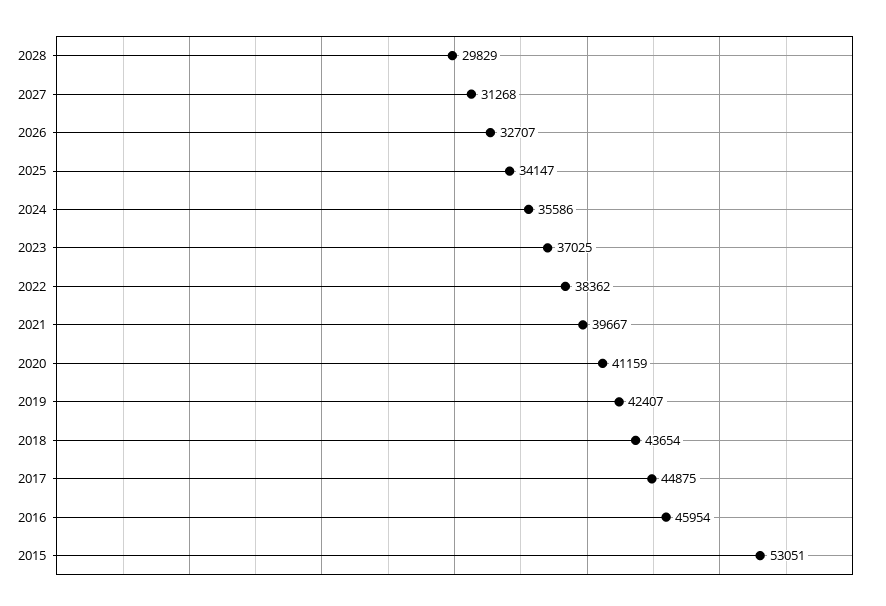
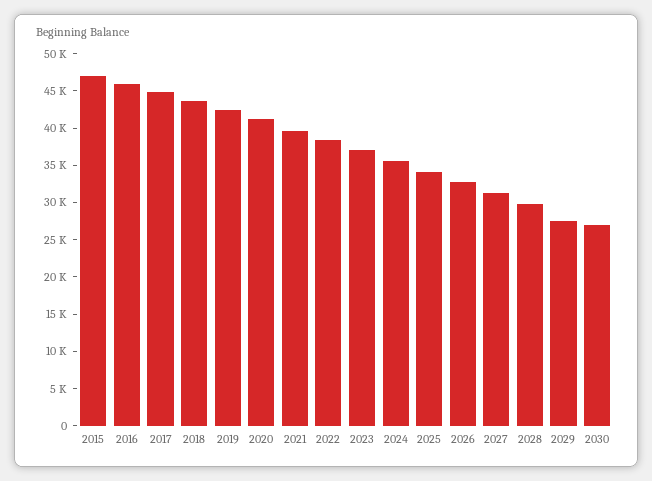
2015: 53051 -> 47500
2029: none -> 27500
2030: none -> 27500

